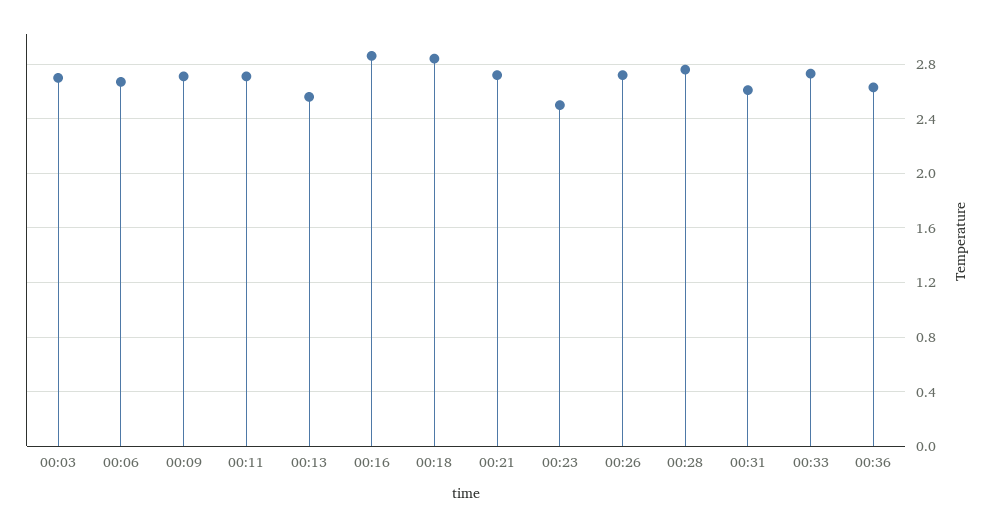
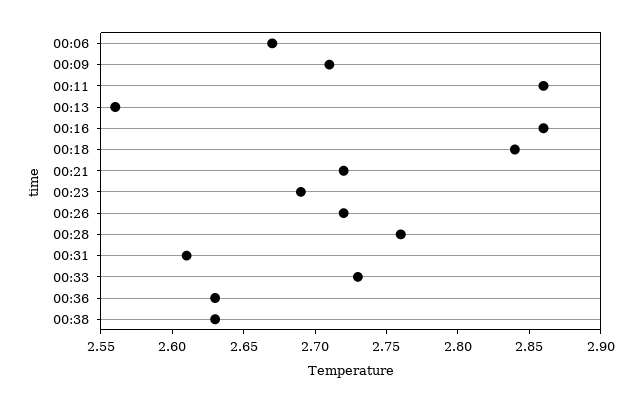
00:03: 2.7 -> none
00:11: 2.7 -> 2.86
00:23: 2.5 -> 2.69
00:38: none -> 2.63

